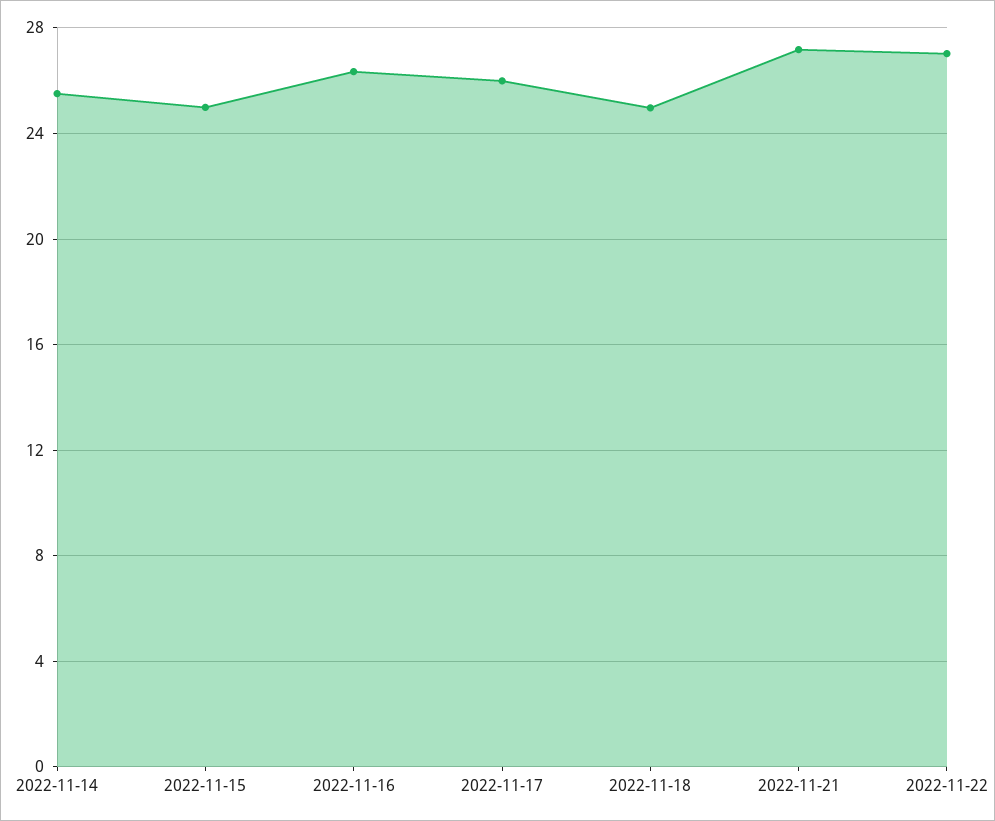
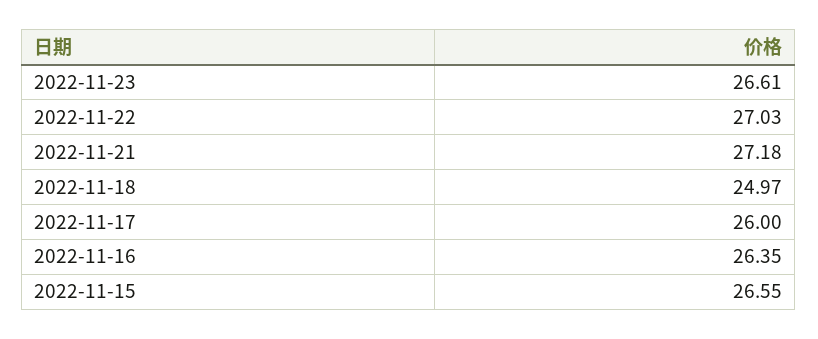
2022-11-14: 25.5 -> none
2022-11-15: 25 -> 26.55
2022-11-23: none -> 26.61

